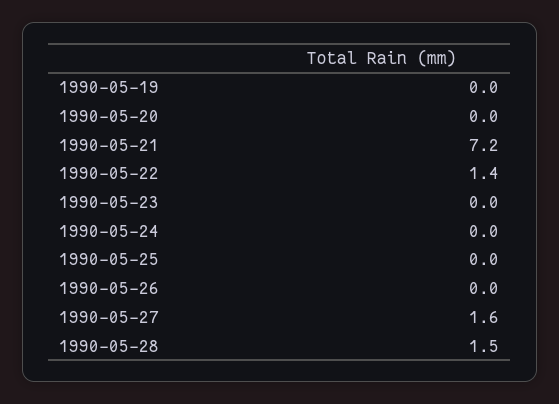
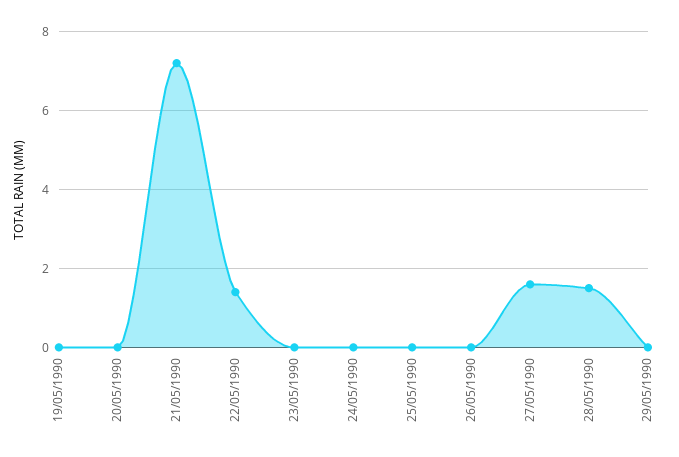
29/05/1990: none -> 0

